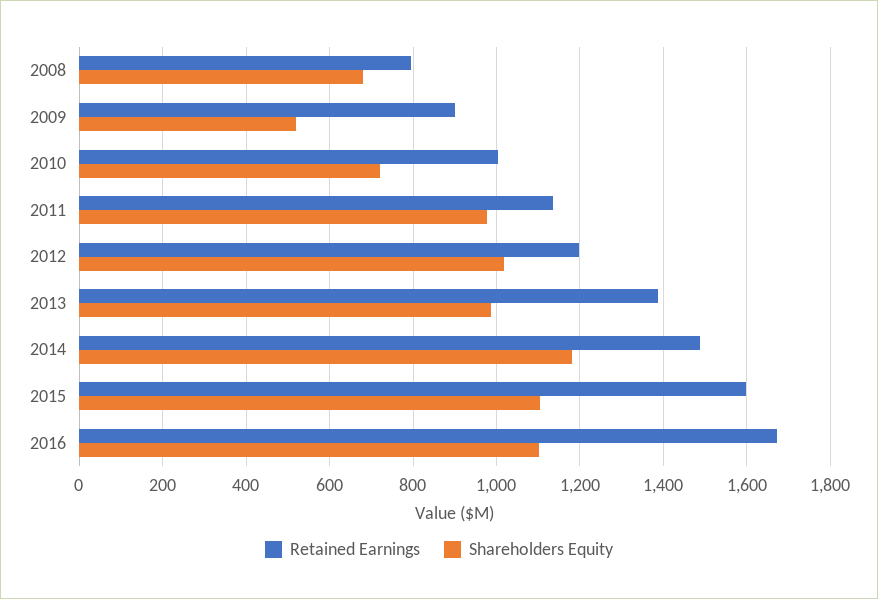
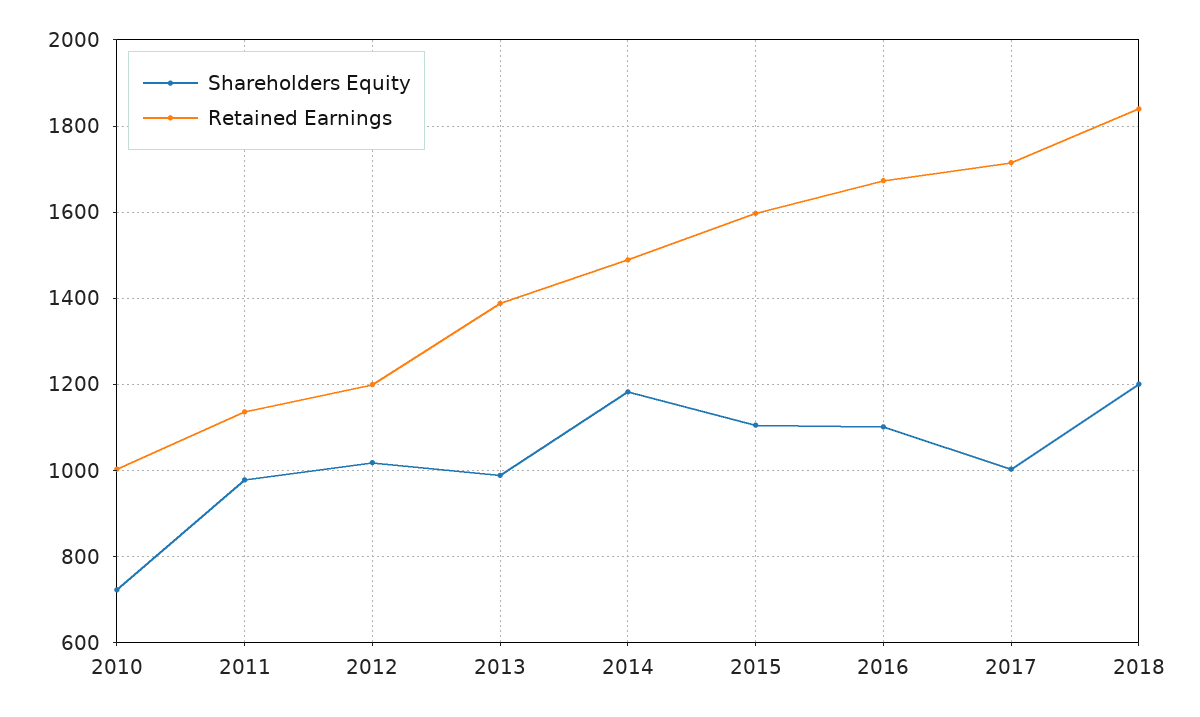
Retained Earnings, 2008: 800 -> none
Shareholders Equity, 2008: 680 -> none
Retained Earnings, 2009: 900 -> none
Shareholders Equity, 2009: 520 -> none
Shareholders Equity, 2017: none -> 1000
Retained Earnings, 2017: none -> 1720
Shareholders Equity, 2018: none -> 1200
Retained Earnings, 2018: none -> 1840

